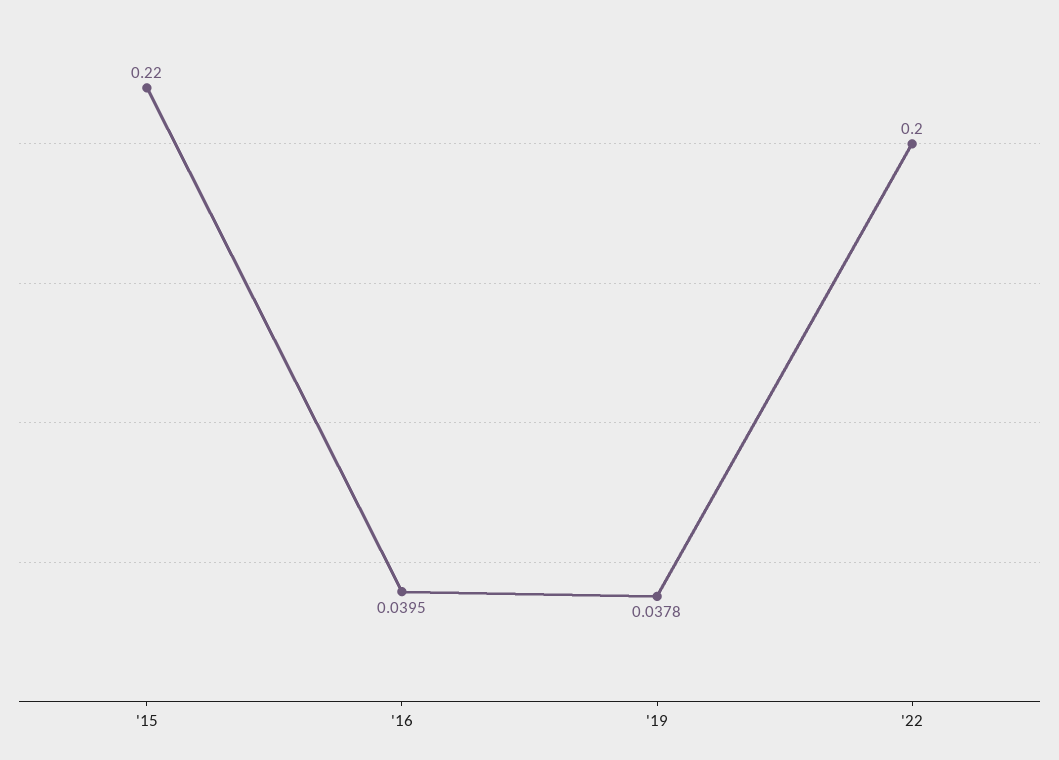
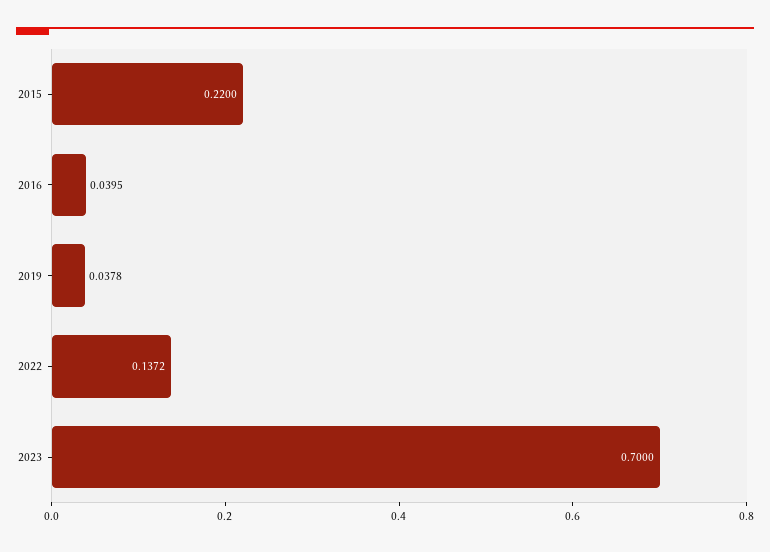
'22: 0.2 -> 0.1372
2023: none -> 0.7

